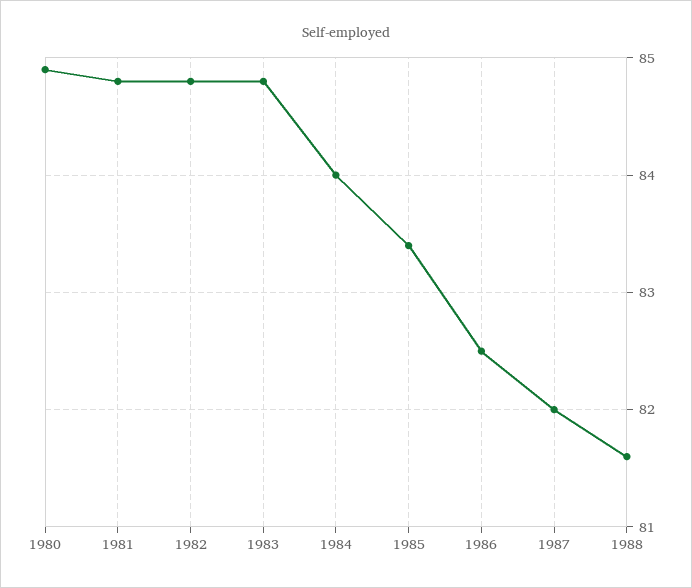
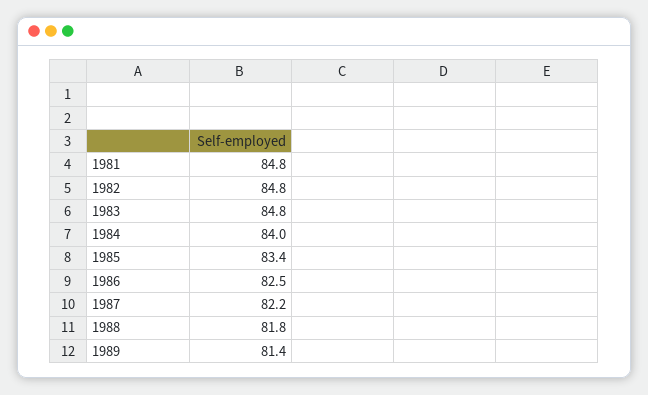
1980: 84.9 -> none
1987: 82 -> 82.2
1988: 81.6 -> 81.8
1989: none -> 81.4

